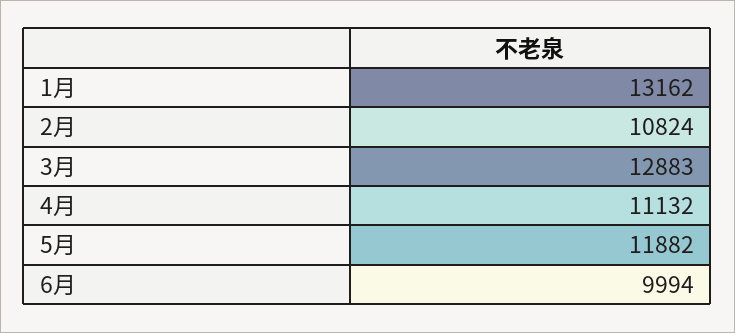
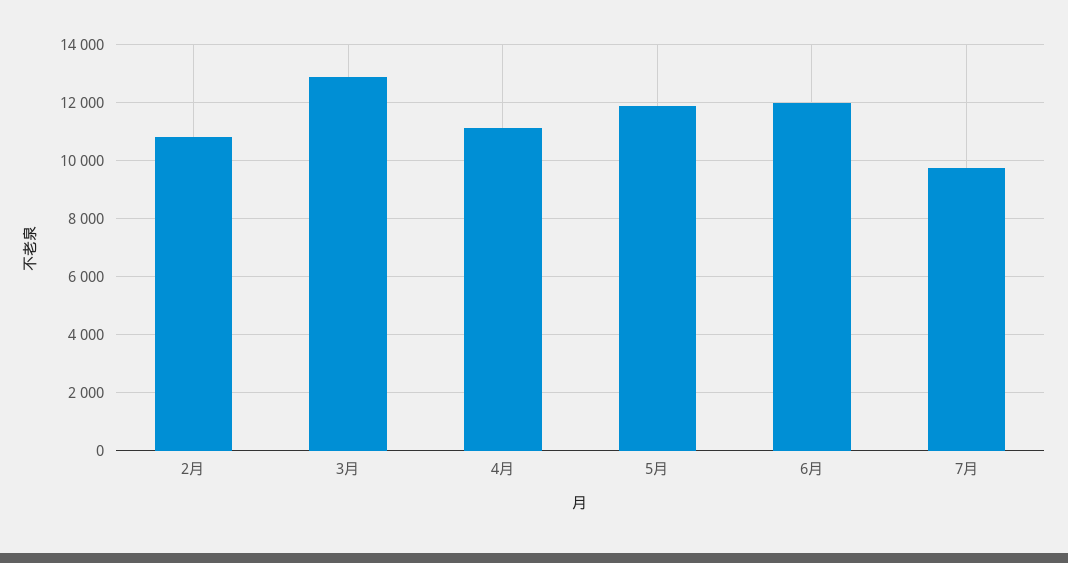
1月: 13162 -> none
6月: 9994 -> 12000
7月: none -> 9750

